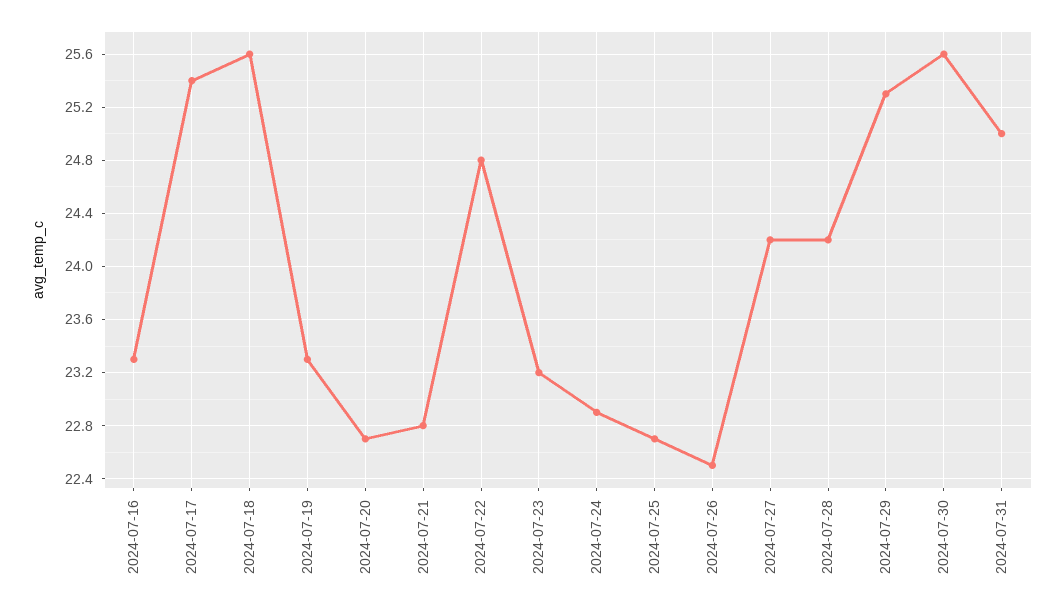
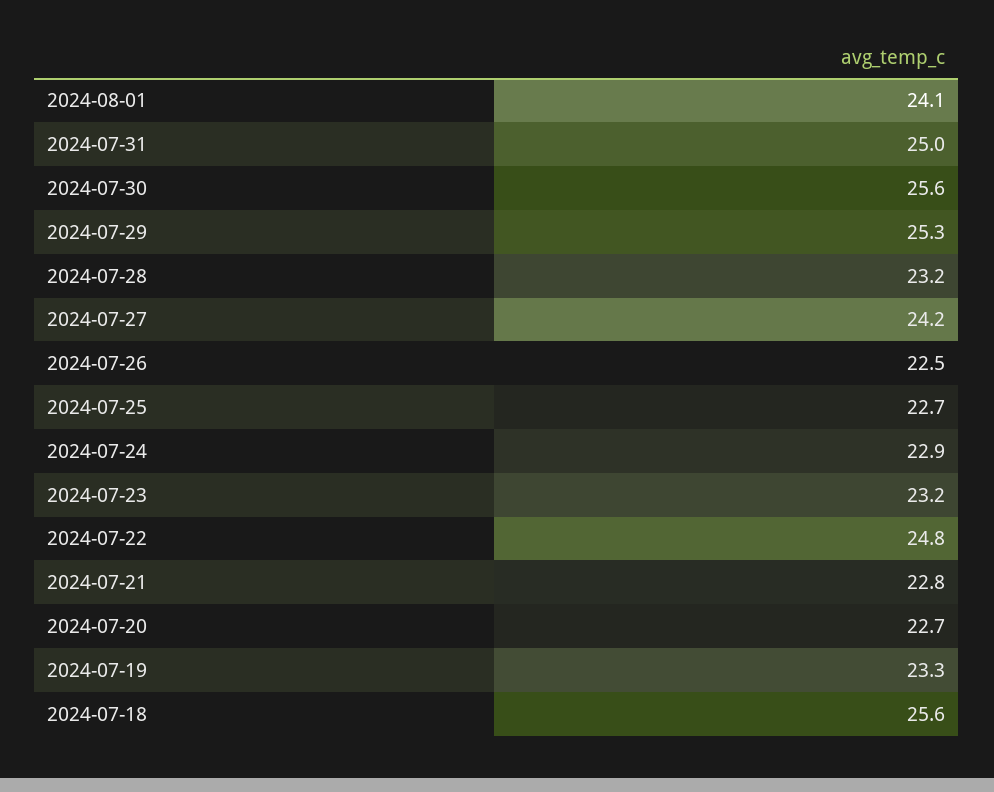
2024-07-16: 23.3 -> none
2024-07-17: 25.4 -> none
2024-07-28: 24.2 -> 23.2
2024-08-01: none -> 24.1

